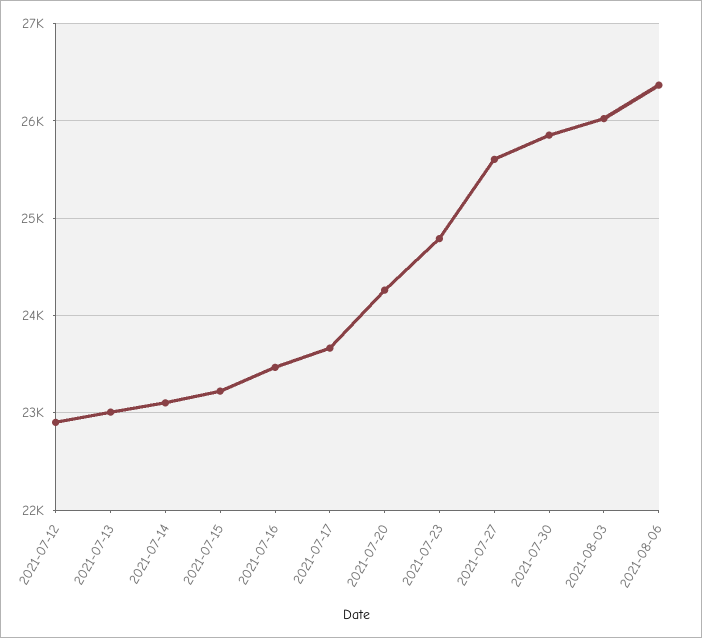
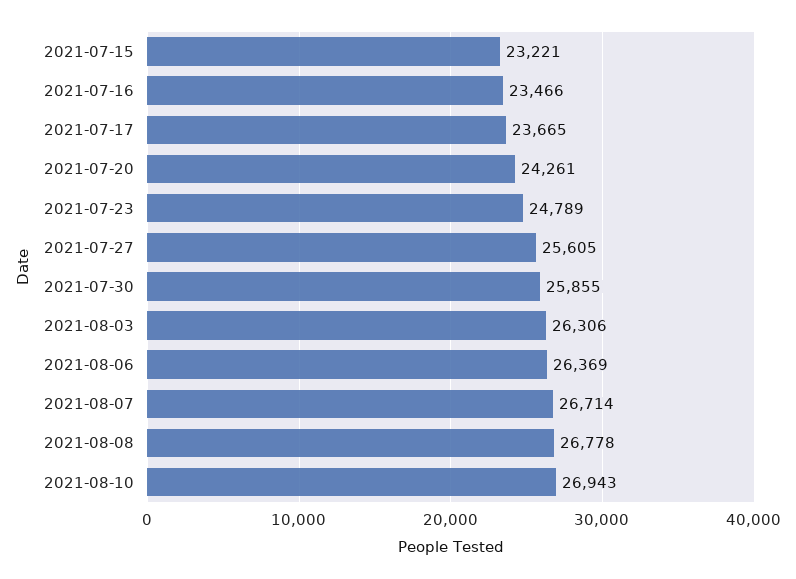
2021-07-12: 22900 -> none
2021-07-13: 23000 -> none
2021-07-14: 23100 -> none
2021-08-03: 26000 -> 26306
2021-08-07: none -> 26714
2021-08-08: none -> 26778
2021-08-10: none -> 26943

